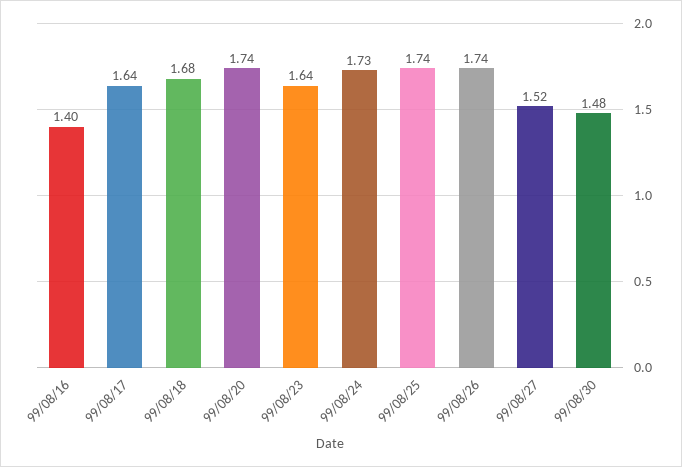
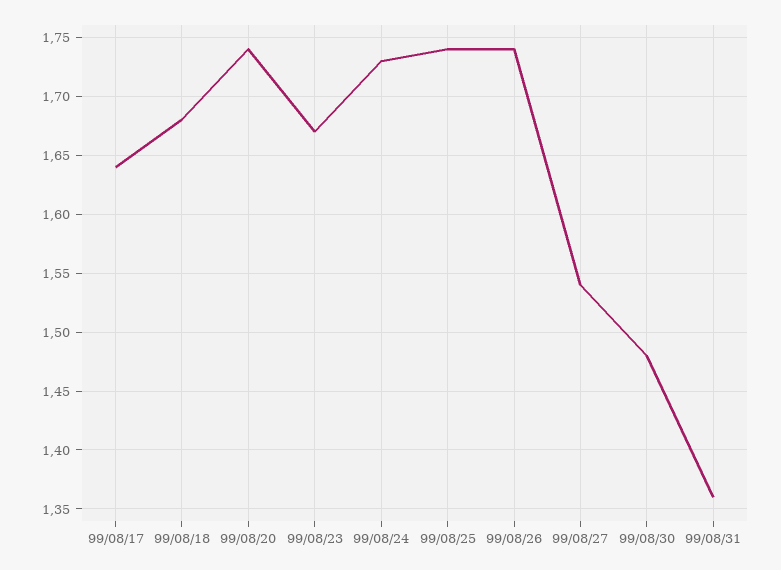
99/08/16: 1.4 -> none
99/08/23: 1.64 -> 1.67
99/08/27: 1.52 -> 1.54
99/08/31: none -> 1.36

